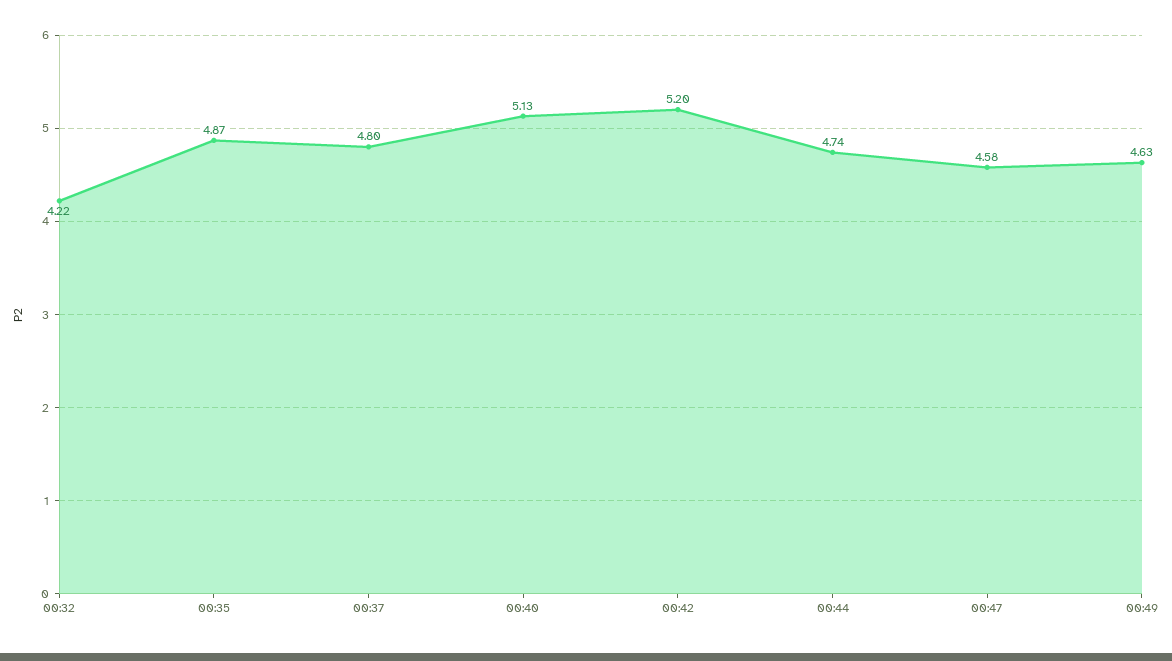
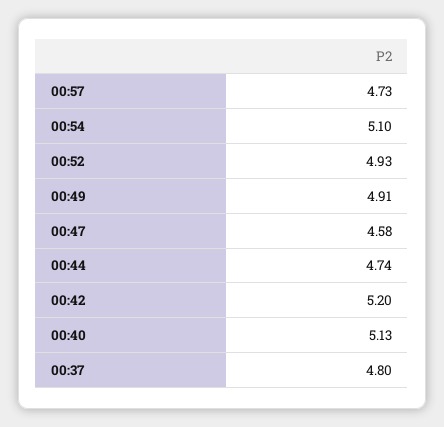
00:32: 4.22 -> none
00:35: 4.87 -> none
00:49: 4.63 -> 4.91
00:57: none -> 4.73
00:54: none -> 5.1
00:52: none -> 4.93

